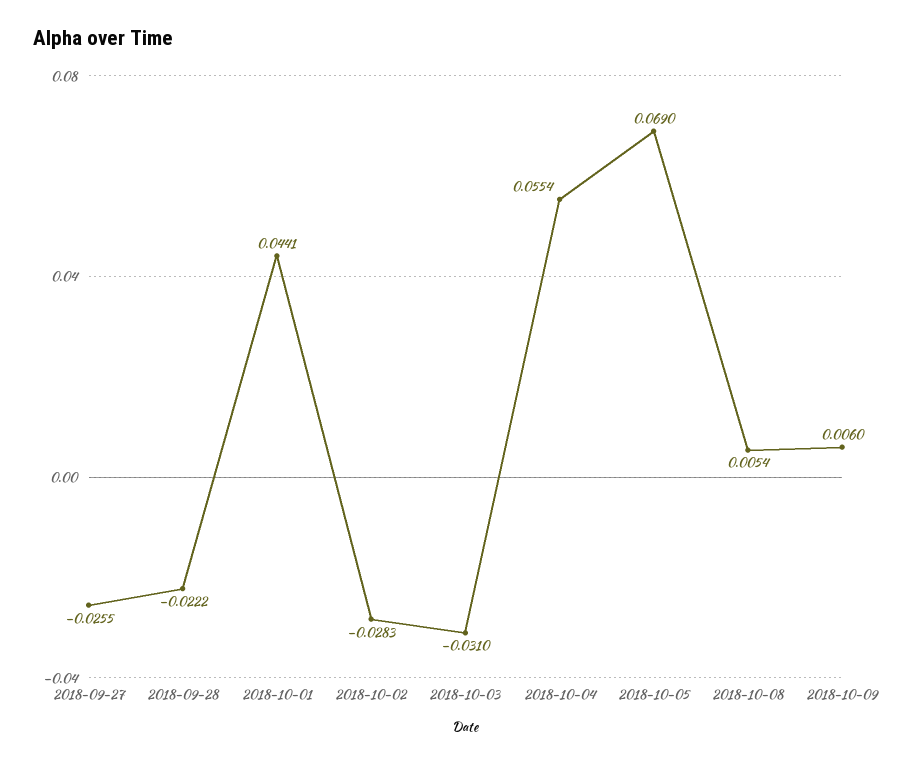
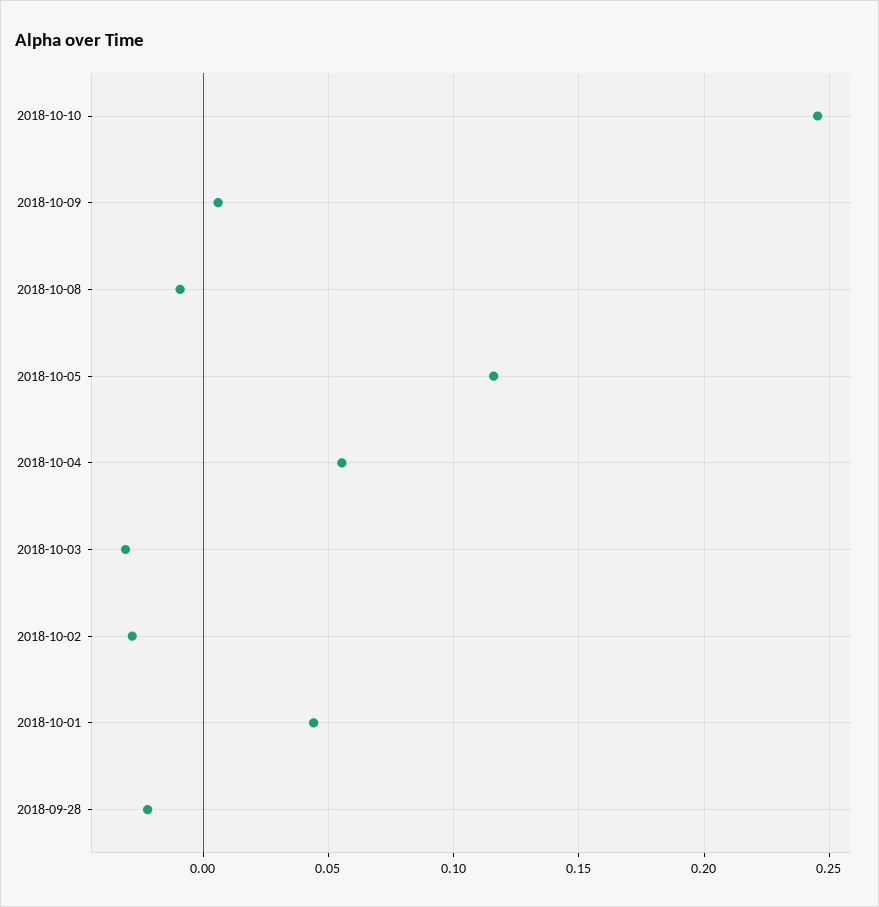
2018-09-27: -0.0255 -> none
2018-10-05: 0.069 -> 0.115
2018-10-08: 0.0054 -> -0.01
2018-10-10: none -> 0.245

